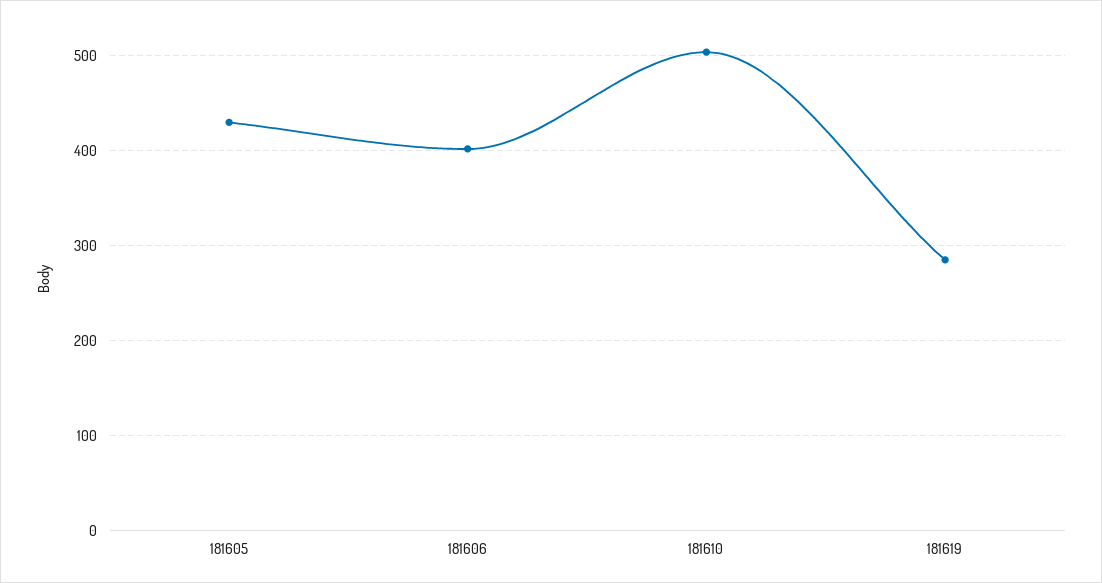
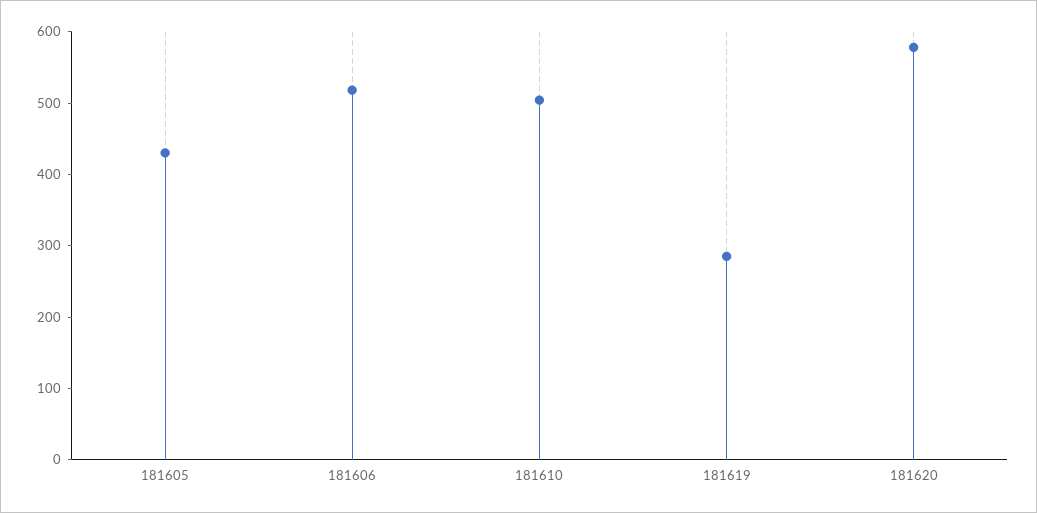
181606: 400 -> 520
181620: none -> 580

